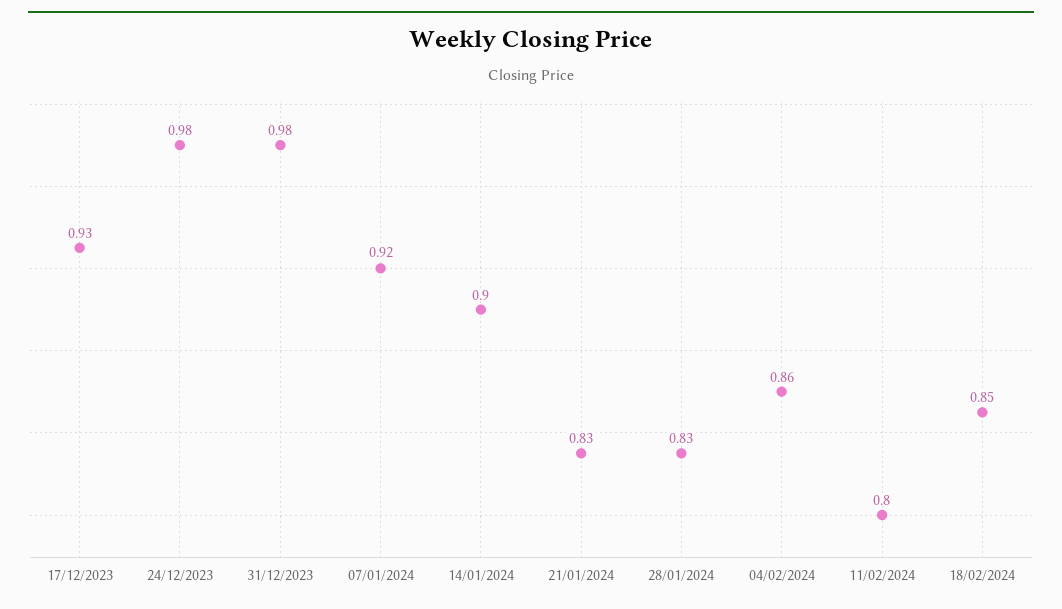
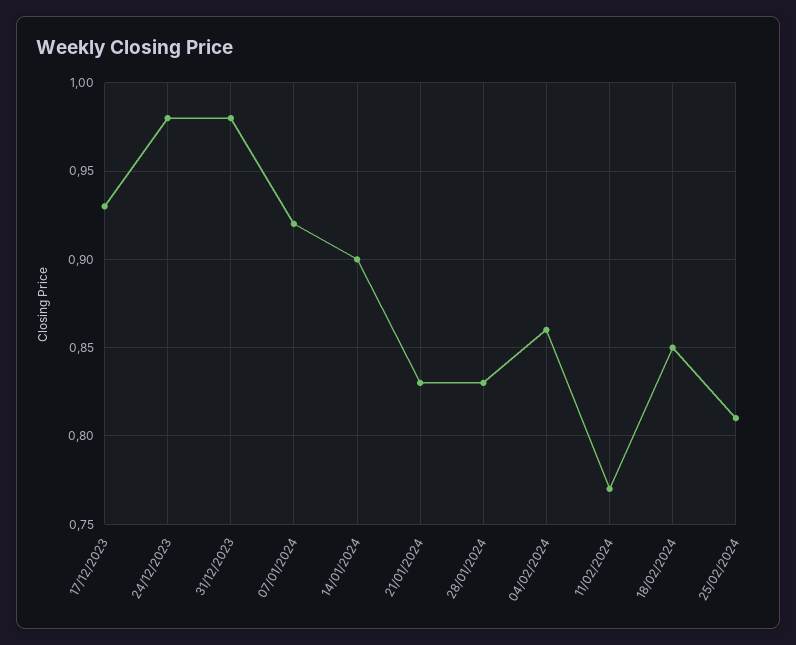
11/02/2024: 0.8 -> 0.77
25/02/2024: none -> 0.81

